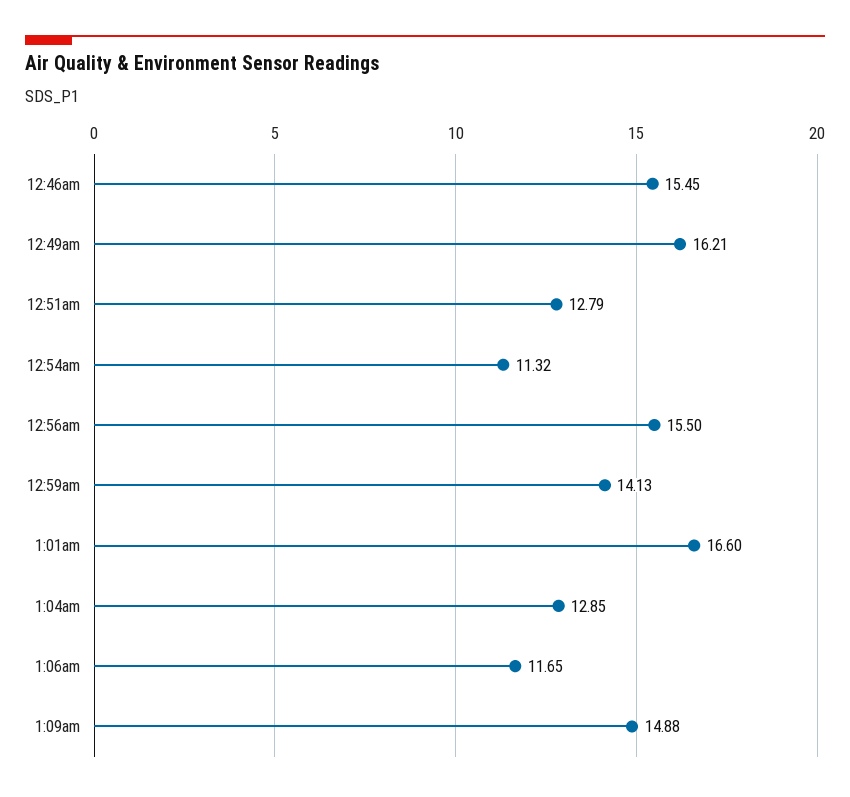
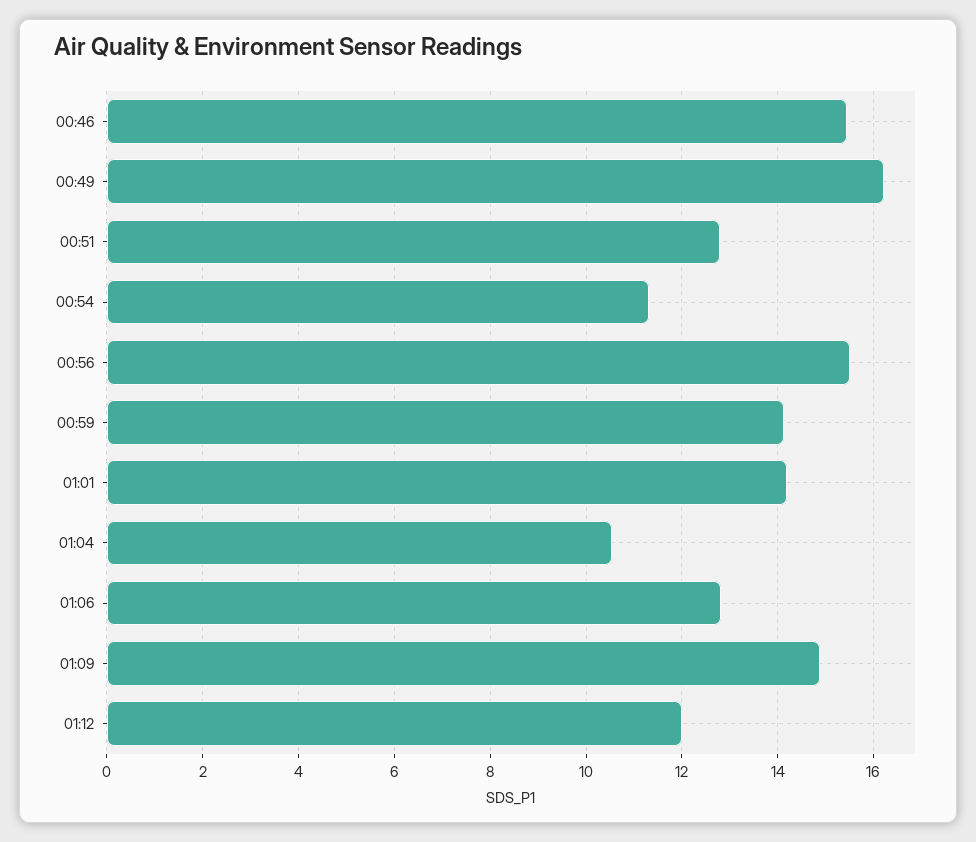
1:01am: 16.6 -> 14.2
1:04am: 12.85 -> 10.6
1:06am: 11.65 -> 12.8
01:12: none -> 12

